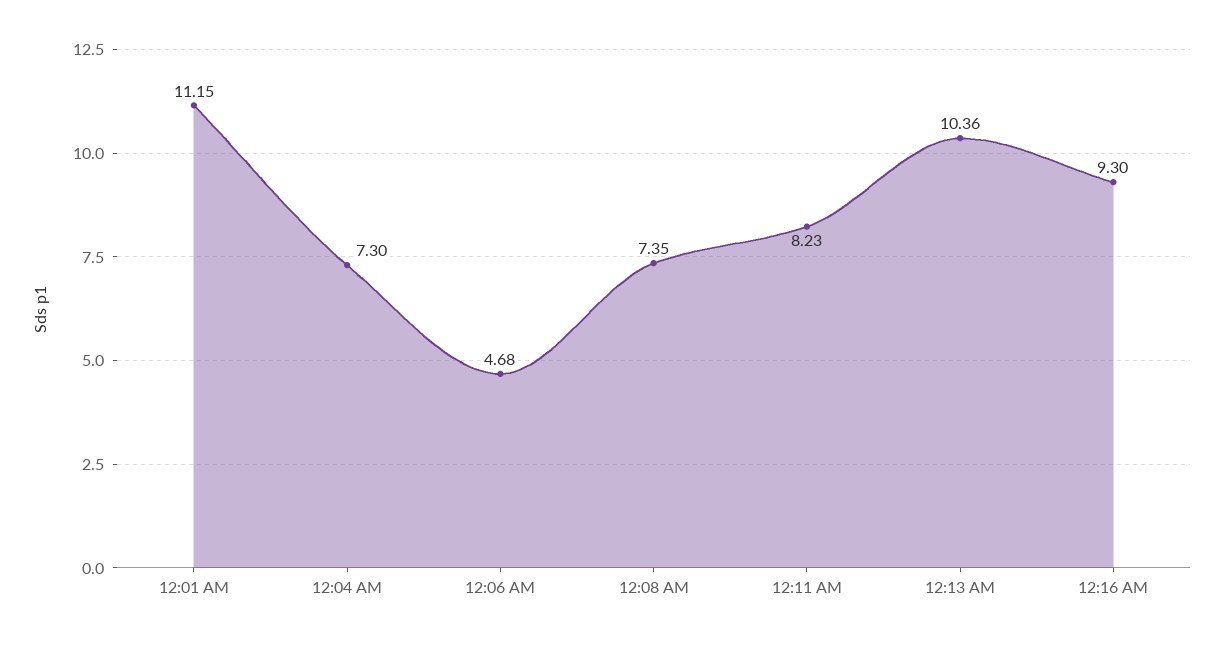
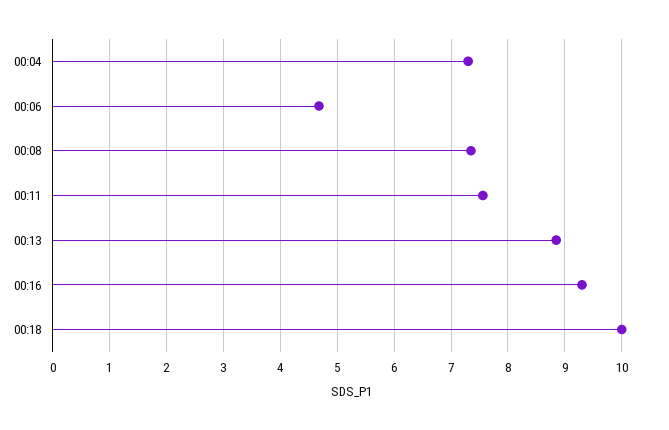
12:01 AM: 11.15 -> none
12:11 AM: 8.23 -> 7.6
12:13 AM: 10.36 -> 8.8
00:18: none -> 10

